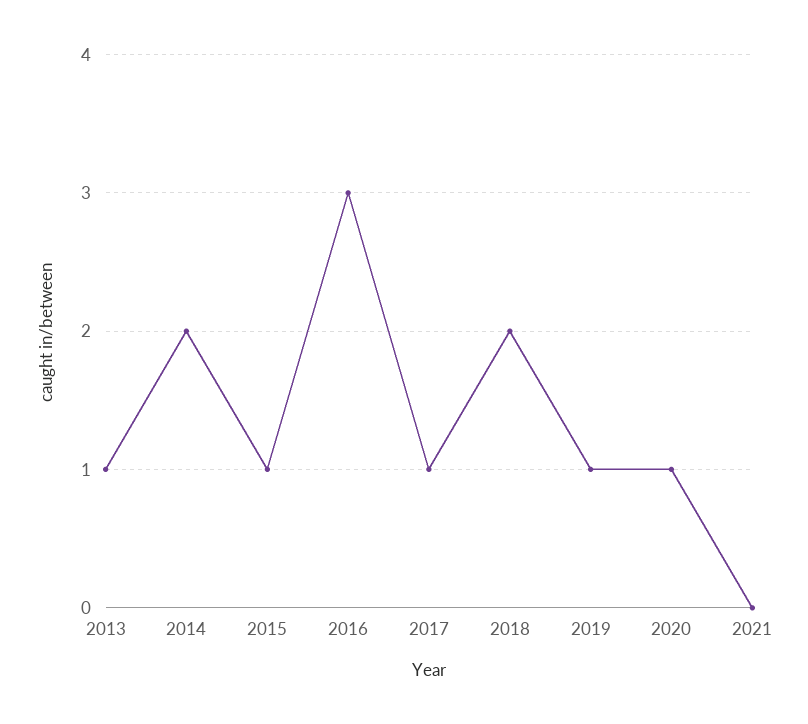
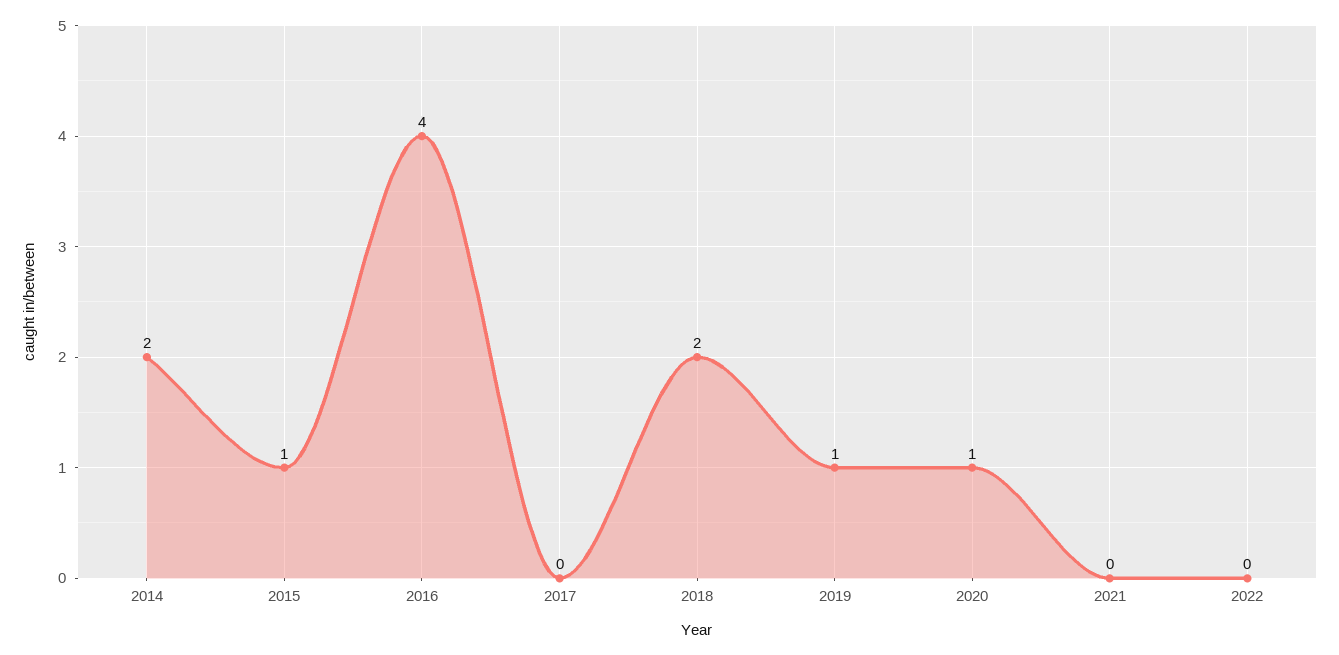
2013: 1 -> none
2016: 3 -> 4
2017: 1 -> 0
2022: none -> 0

